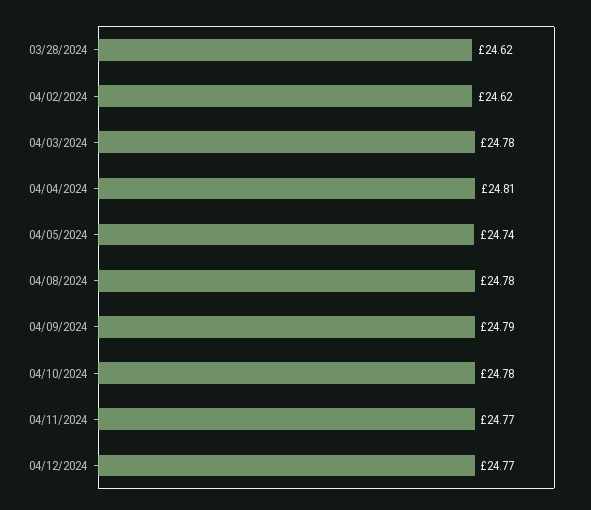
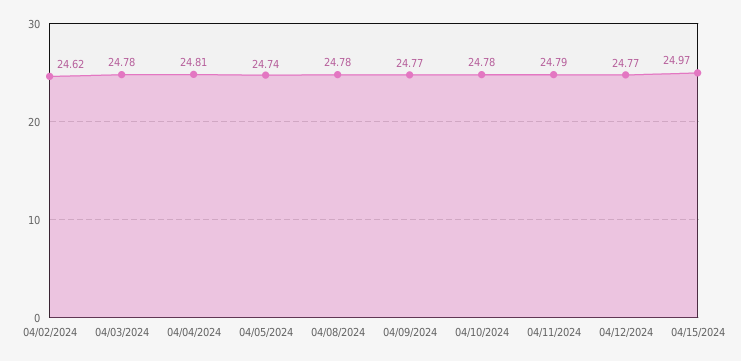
03/28/2024: 24.62 -> none
04/09/2024: 24.79 -> 24.77
04/11/2024: 24.77 -> 24.79
04/15/2024: none -> 24.97

